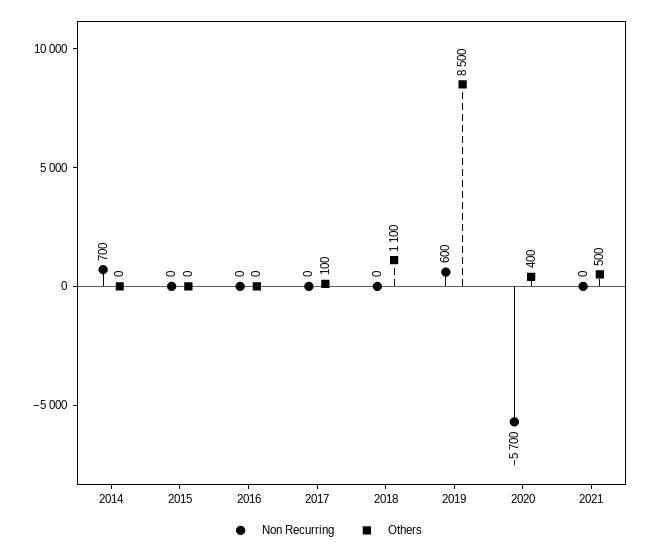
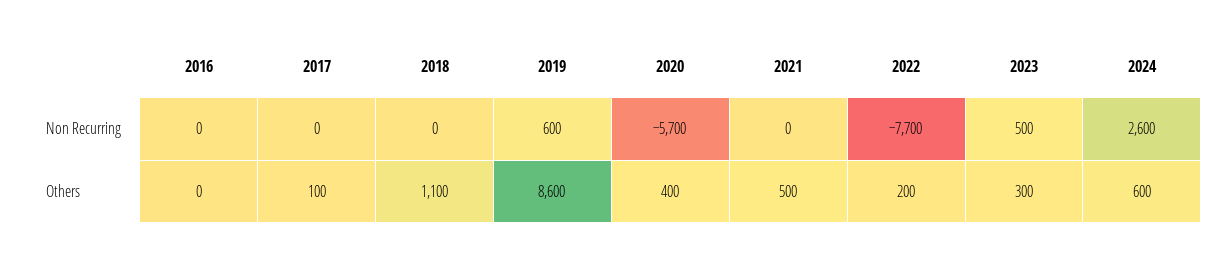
Non Recurring, 2014: 700 -> none
Others, 2014: 0 -> none
Non Recurring, 2015: 0 -> none
Others, 2015: 0 -> none
Others, 2019: 8500 -> 8600
Non Recurring, 2022: none -> -7700
Non Recurring, 2023: none -> 500
Non Recurring, 2024: none -> 2600
Others, 2022: none -> 200
Others, 2023: none -> 300
Others, 2024: none -> 600

